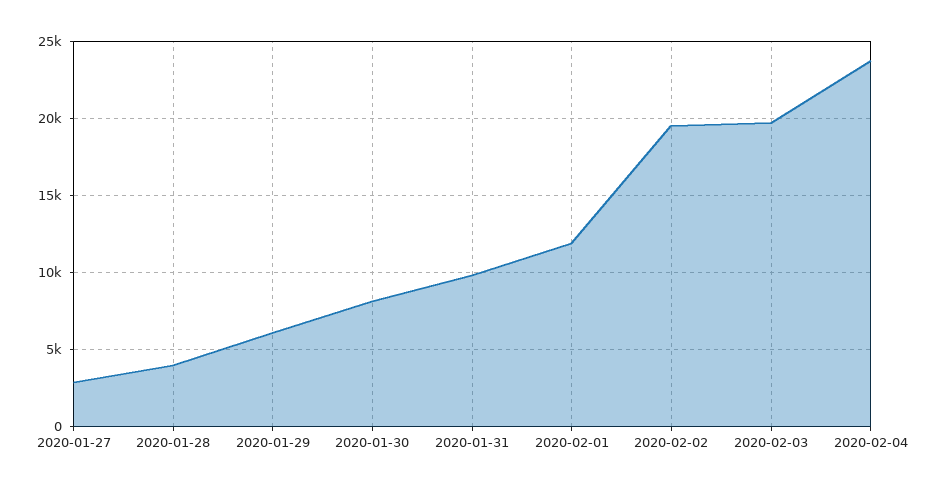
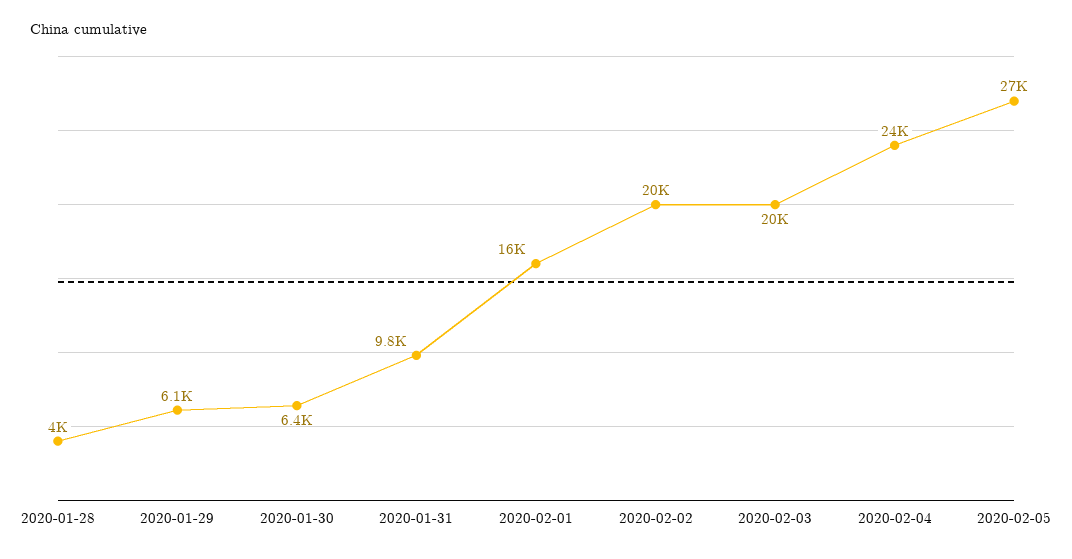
2020-01-27: 3000 -> none
2020-01-30: 8000 -> 6400
2020-02-01: 12000 -> 16000
2020-02-05: none -> 27000

